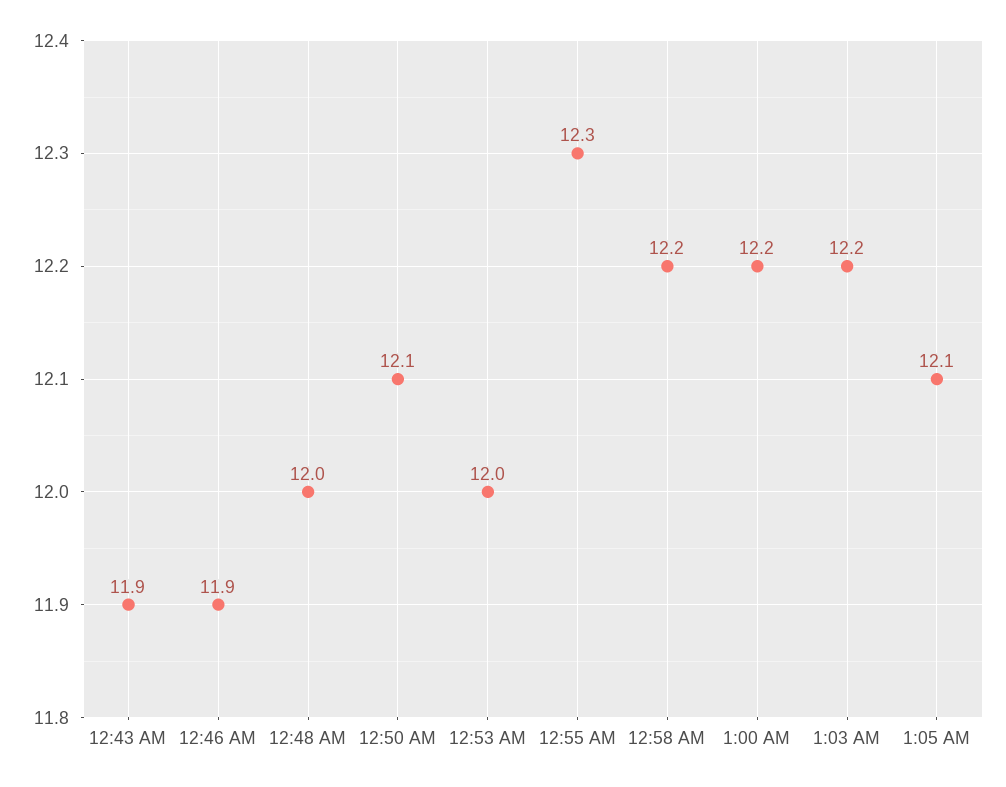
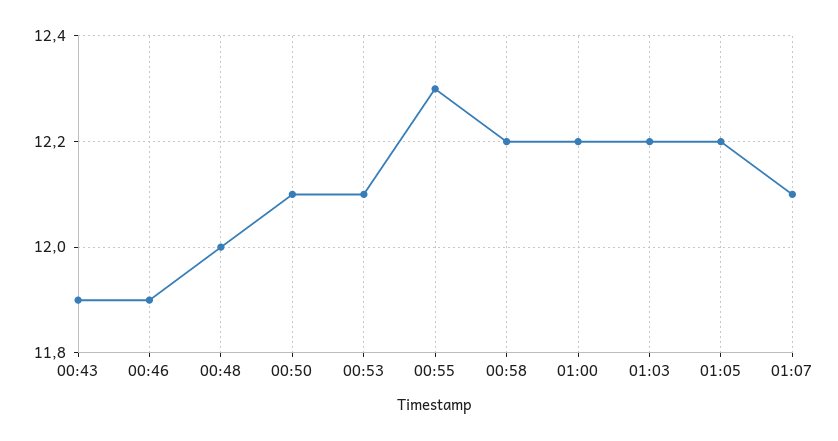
12:53 AM: 12 -> 12.1
1:05 AM: 12.1 -> 12.2
01:07: none -> 12.1

